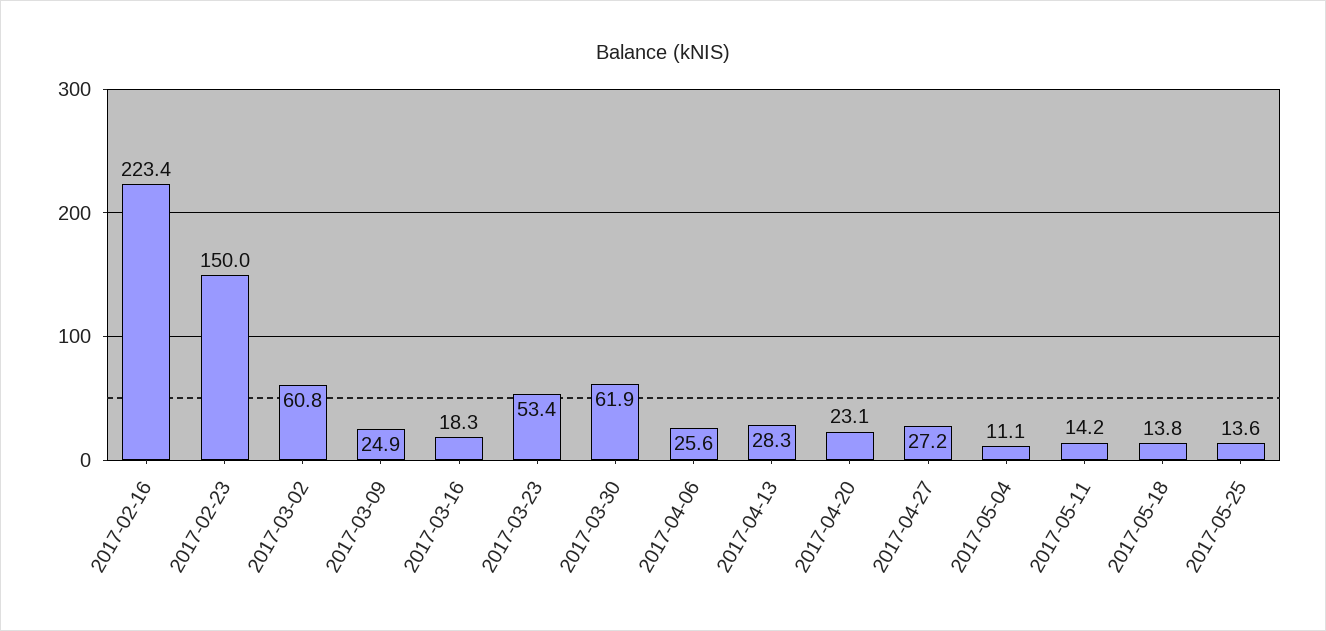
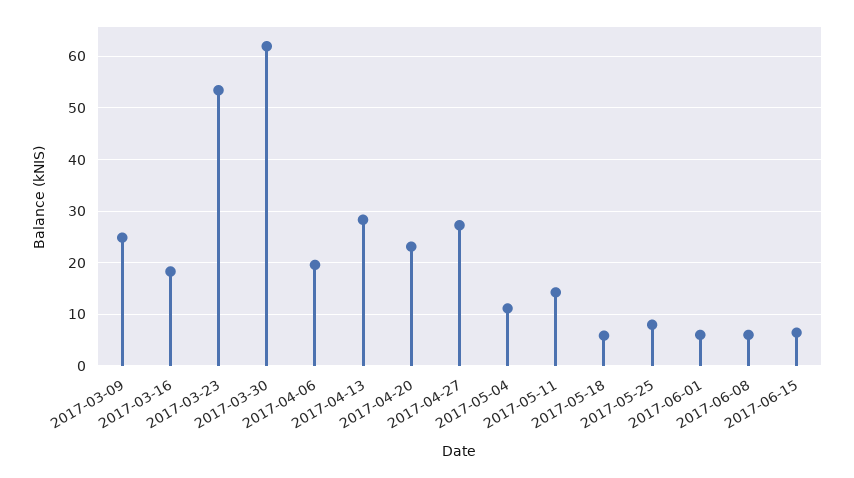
2017-02-16: 223.4 -> none
2017-02-23: 150 -> none
2017-03-02: 60.8 -> none
2017-04-06: 25.6 -> 20
2017-05-18: 13.8 -> 6
2017-05-25: 13.6 -> 8
2017-06-01: none -> 6
2017-06-08: none -> 6
2017-06-15: none -> 6

